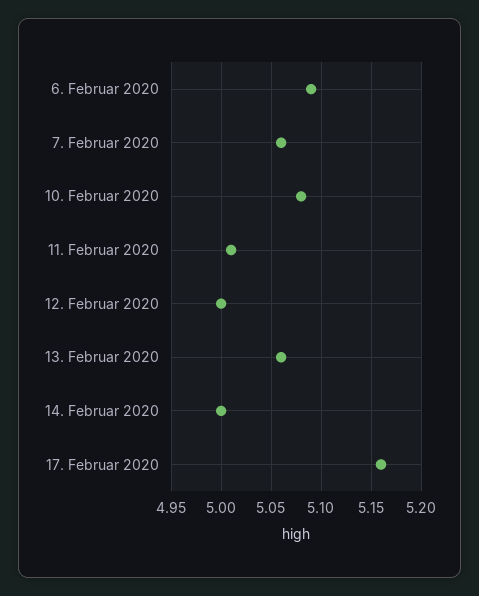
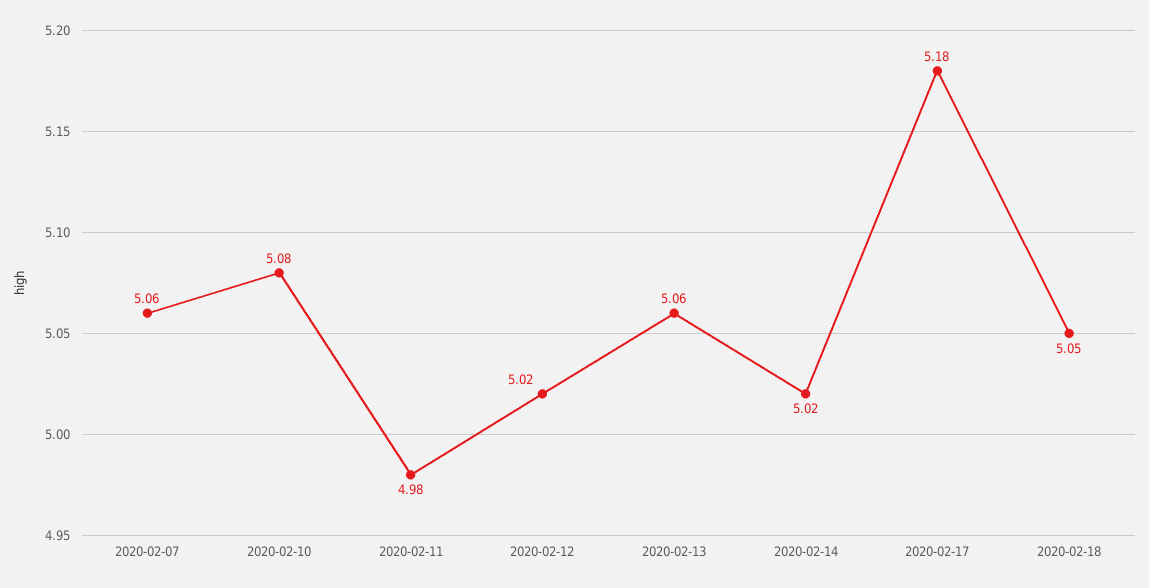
6. Februar 2020: 5.09 -> none
11. Februar 2020: 5.01 -> 4.98
12. Februar 2020: 5 -> 5.02
14. Februar 2020: 5 -> 5.02
17. Februar 2020: 5.16 -> 5.18
2020-02-18: none -> 5.05

